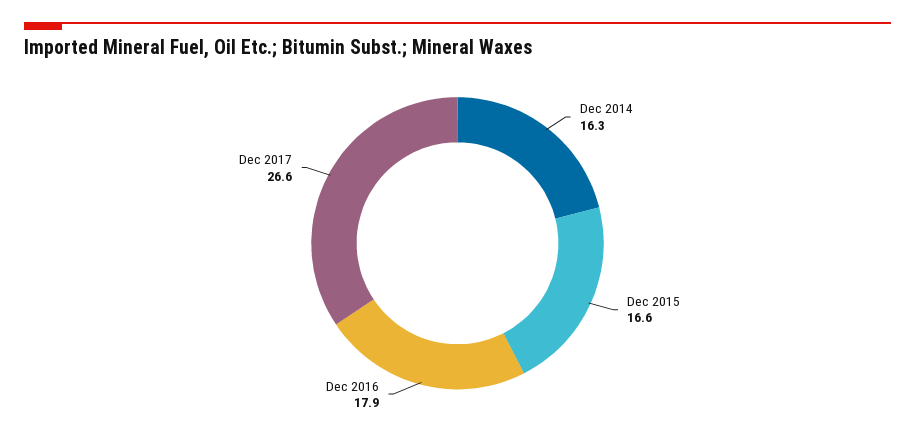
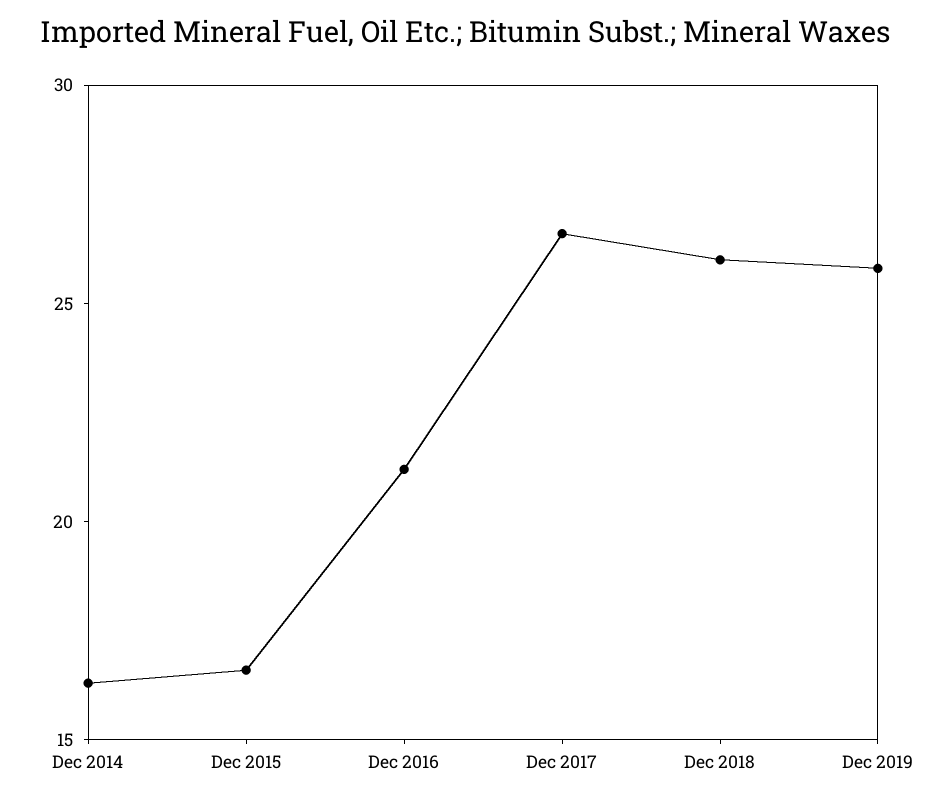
Dec 2016: 17.9 -> 21
Dec 2018: none -> 26
Dec 2019: none -> 26

